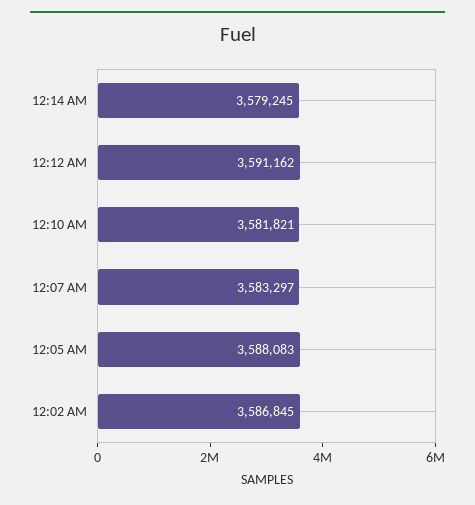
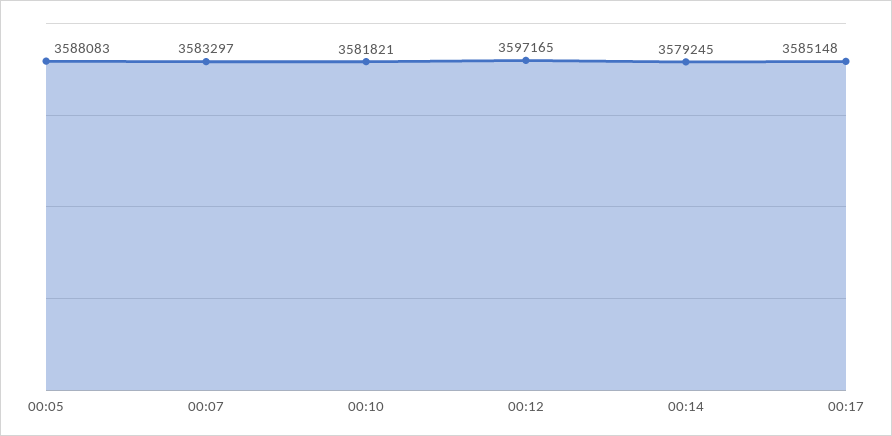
12:12 AM: 3591162 -> 3597165
12:02 AM: 3586845 -> none
00:17: none -> 3585148

